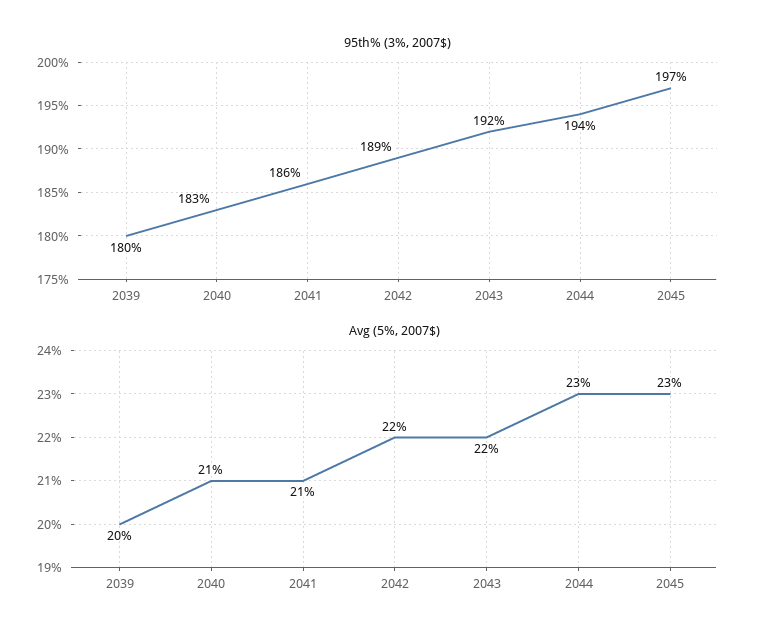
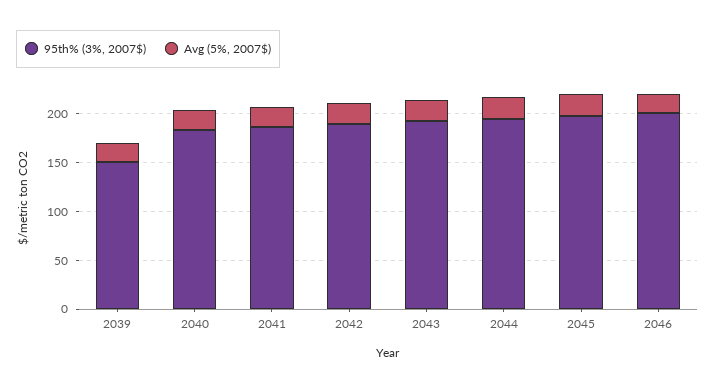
95th% (3%, 2007$), 2039: 180 -> 150
95th% (3%, 2007$), 2046: none -> 200
Avg (5%, 2007$), 2046: none -> 20

